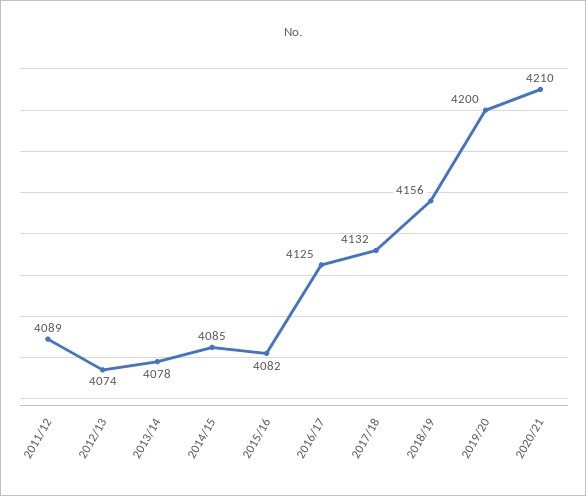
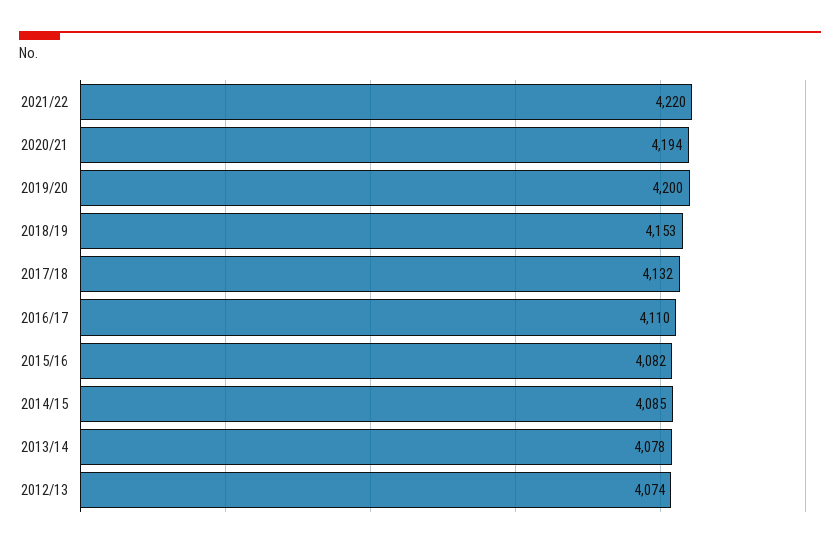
2011/12: 4089 -> none
2016/17: 4125 -> 4110
2018/19: 4156 -> 4153
2020/21: 4210 -> 4194
2021/22: none -> 4220

